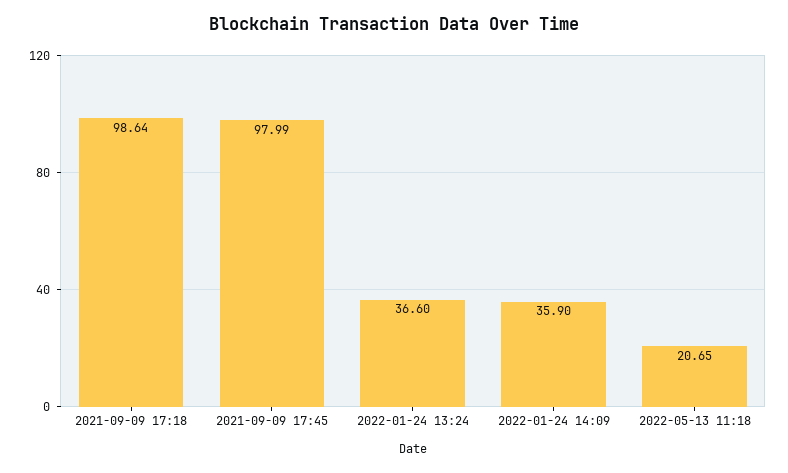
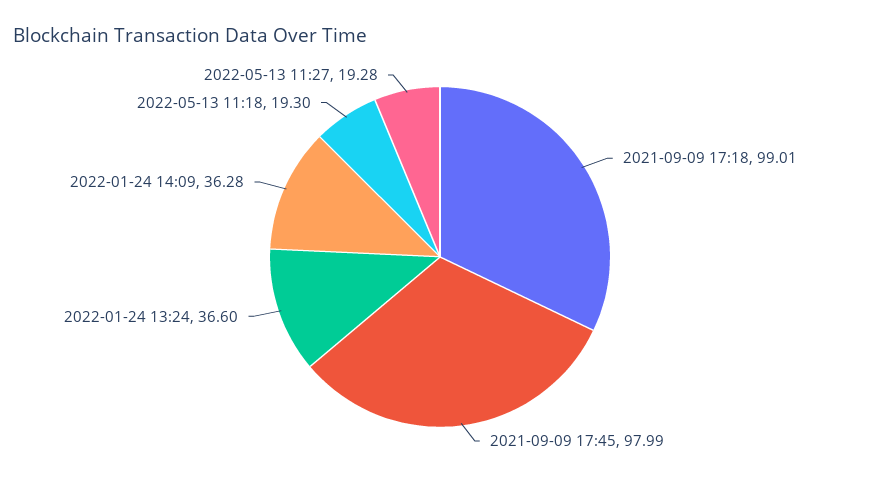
2021-09-09 17:18: 98.64 -> 99.01
2022-01-24 14:09: 35.9 -> 36.28
2022-05-13 11:18: 20.65 -> 19.3
2022-05-13 11:27: none -> 19.28

